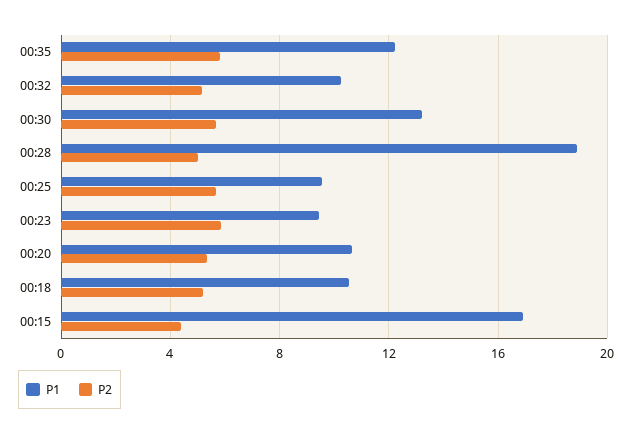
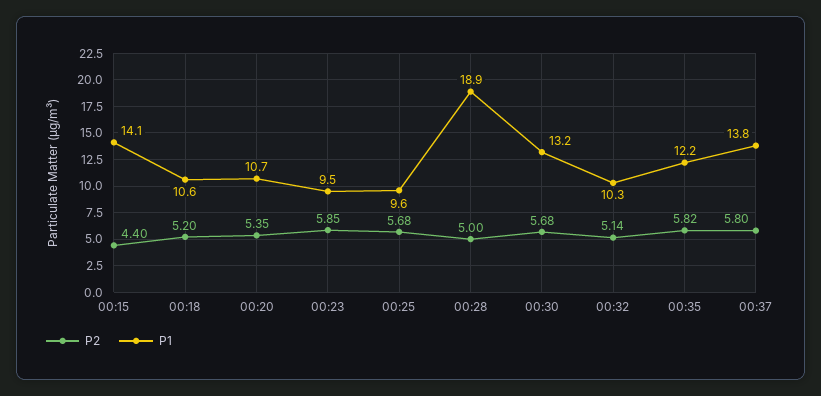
P1, 00:15: 17 -> 14.1
P2, 00:37: none -> 5.8
P1, 00:37: none -> 13.8

